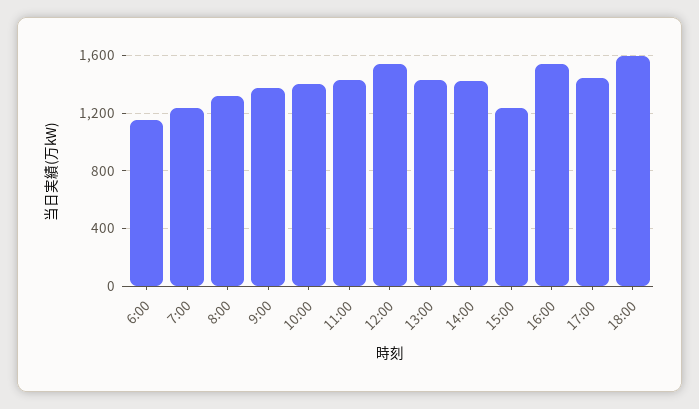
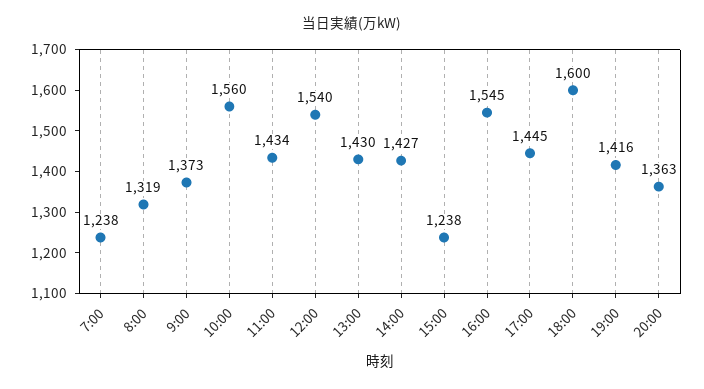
6:00: 1150 -> none
10:00: 1400 -> 1560
19:00: none -> 1416
20:00: none -> 1363

